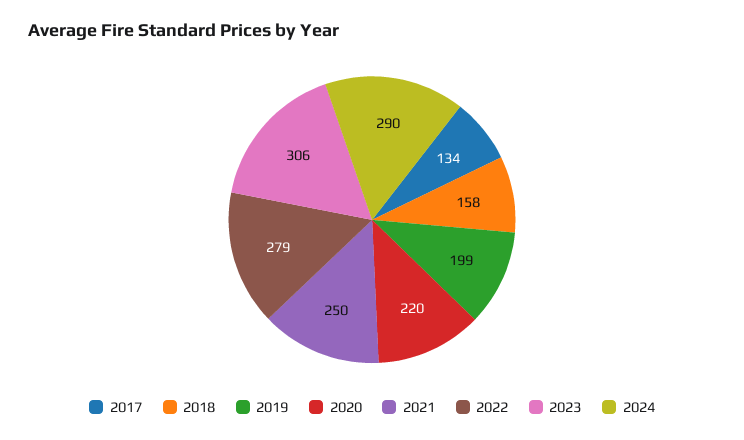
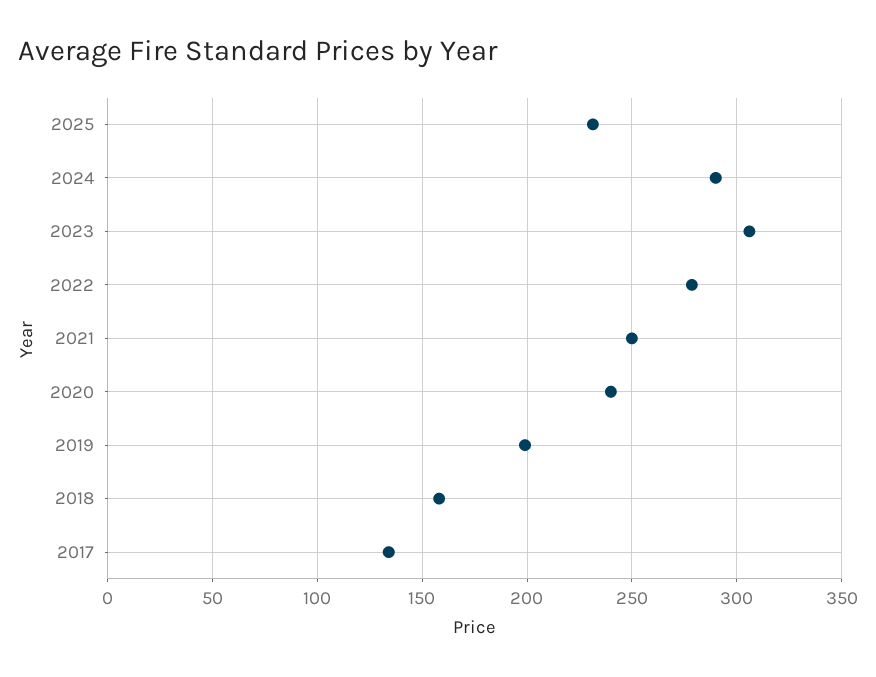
2020: 220 -> 240
2025: none -> 230

